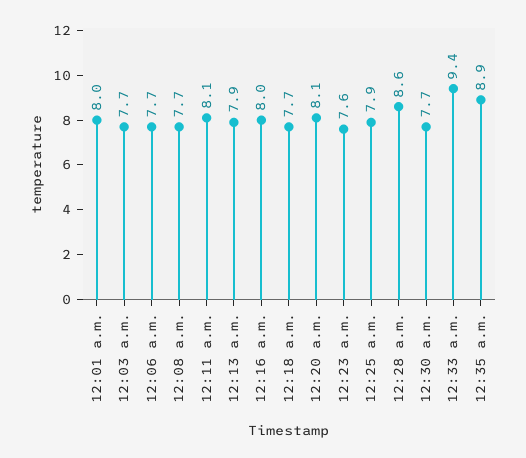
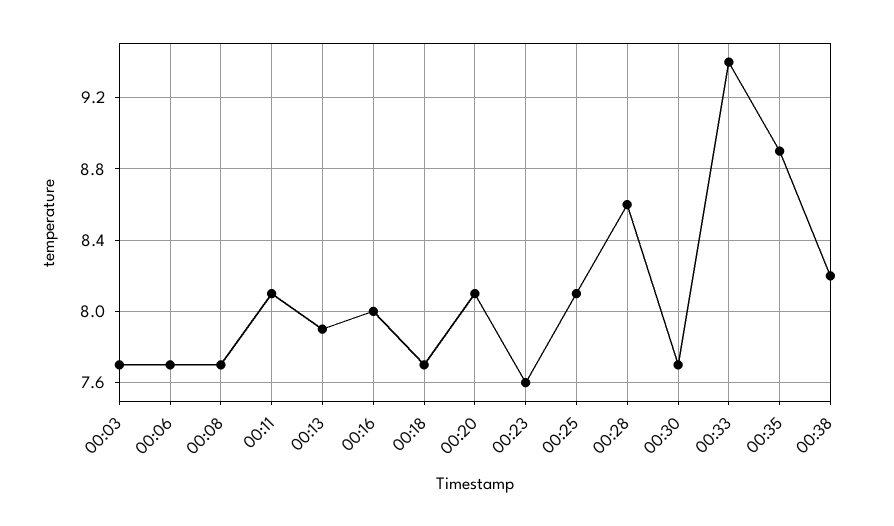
12:01 a.m.: 8 -> none
12:25 a.m.: 7.9 -> 8.1
00:38: none -> 8.2

